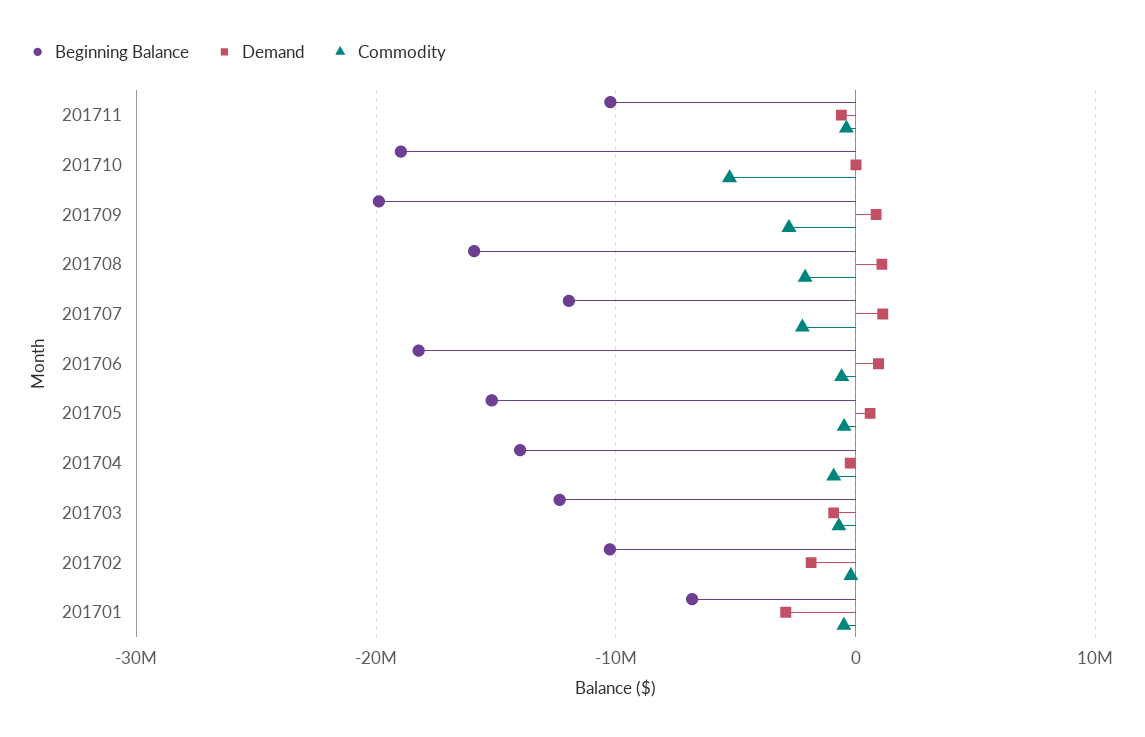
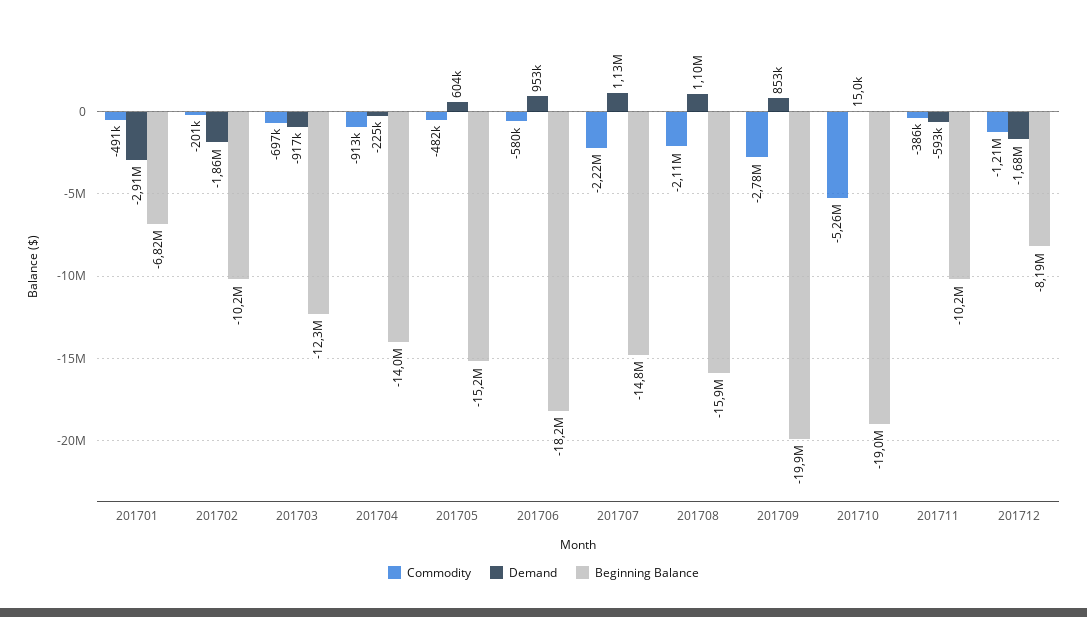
Beginning Balance, 201707: -12000000 -> -14800000
Commodity, 201712: none -> -1210000
Demand, 201712: none -> -1680000
Beginning Balance, 201712: none -> -8190000

